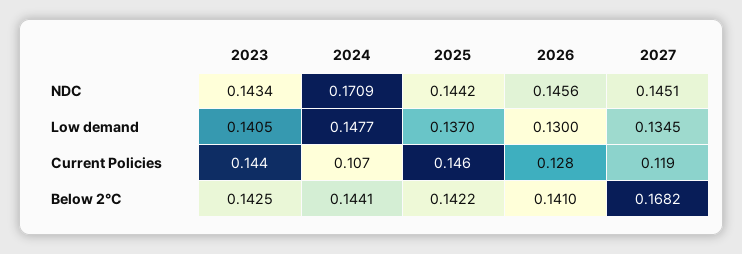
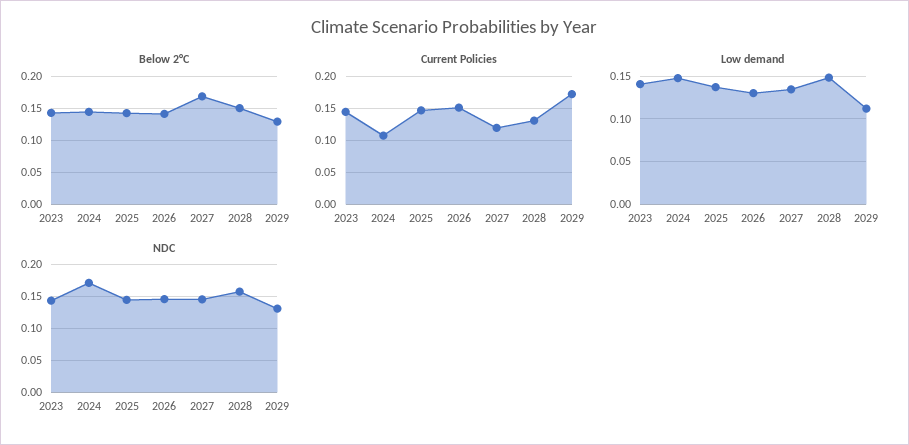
Current Policies, 2026: 0.128 -> 0.15
Below 2°C, 2028: none -> 0.15
Below 2°C, 2029: none -> 0.13
Current Policies, 2028: none -> 0.13
Current Policies, 2029: none -> 0.17
Low demand, 2028: none -> 0.15
Low demand, 2029: none -> 0.11
NDC, 2028: none -> 0.16
NDC, 2029: none -> 0.13

